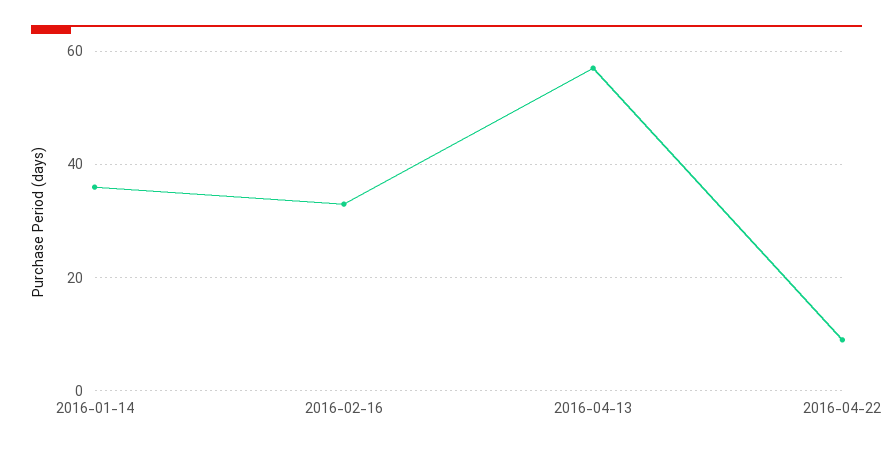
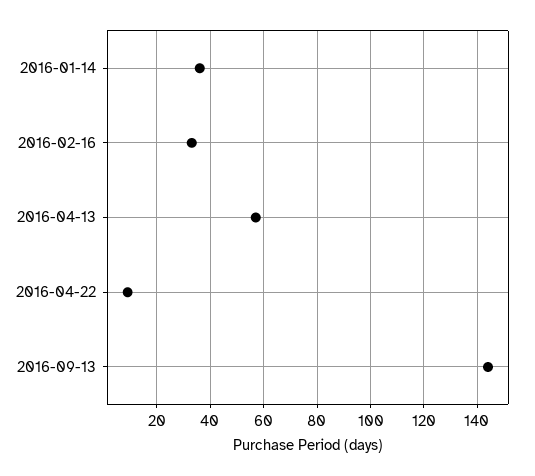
2016-09-13: none -> 145

